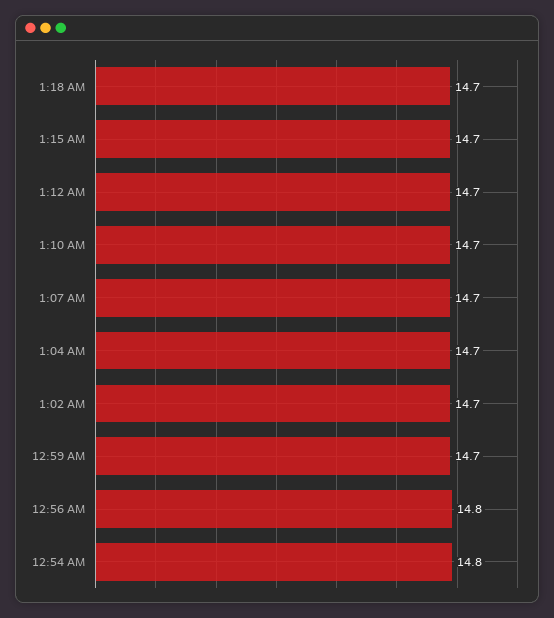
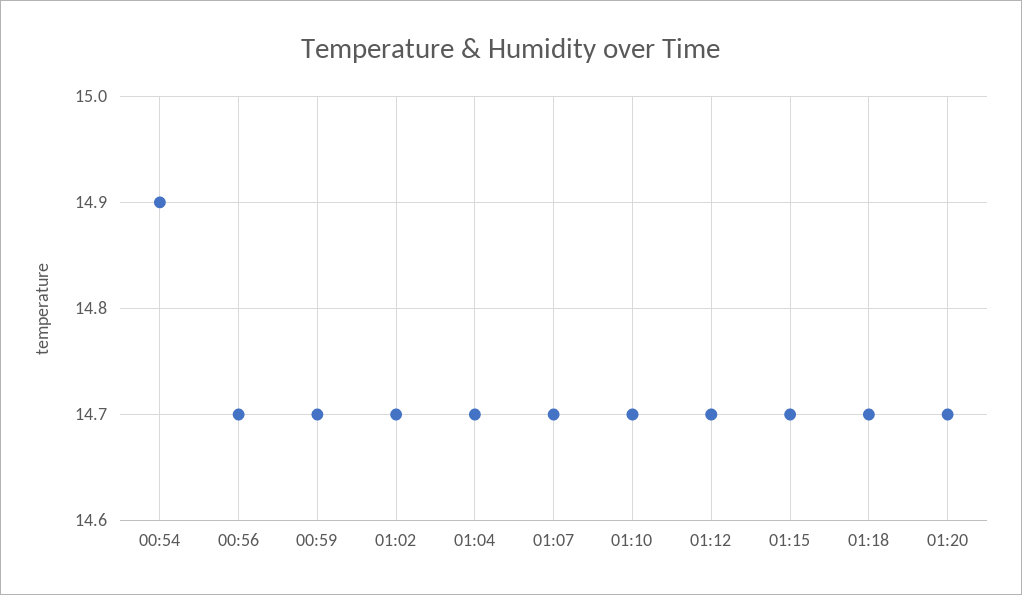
12:56 AM: 14.8 -> 14.7
12:54 AM: 14.8 -> 14.9
01:20: none -> 14.7

